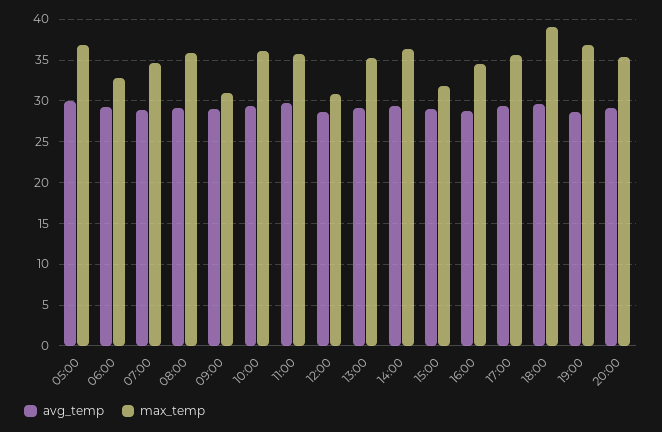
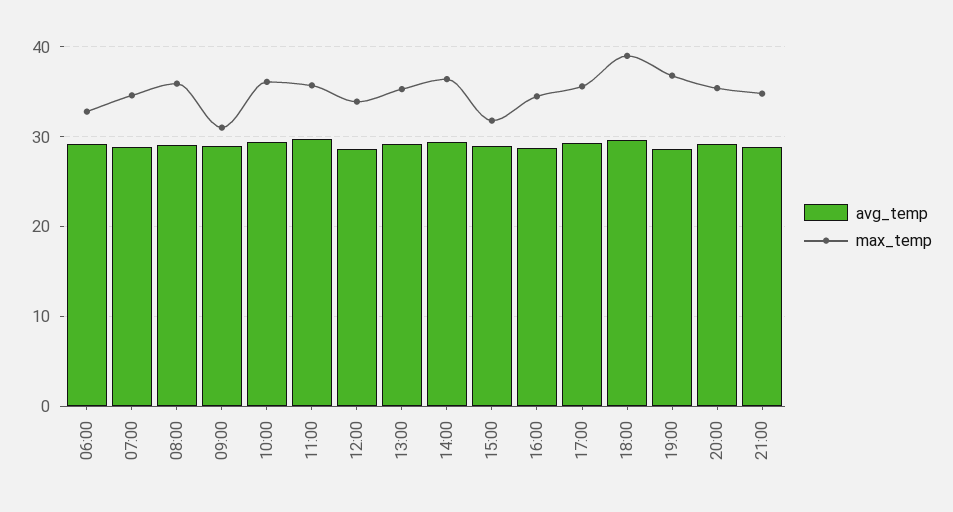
avg_temp, 05:00: 30 -> none
max_temp, 05:00: 37 -> none
max_temp, 12:00: 31 -> 34
avg_temp, 21:00: none -> 29
max_temp, 21:00: none -> 35

